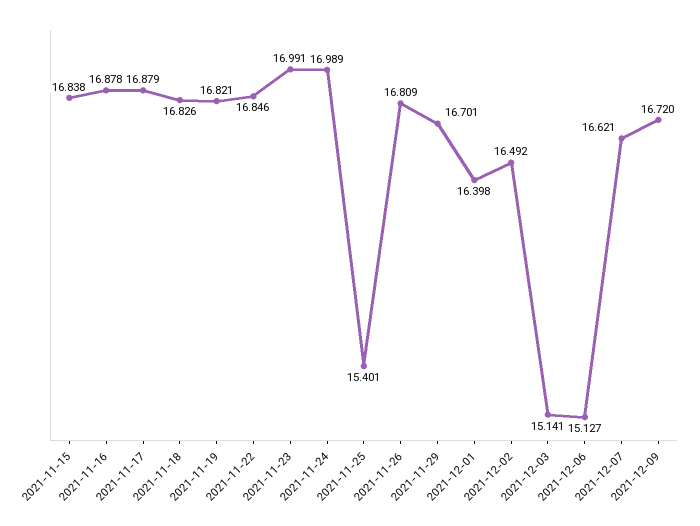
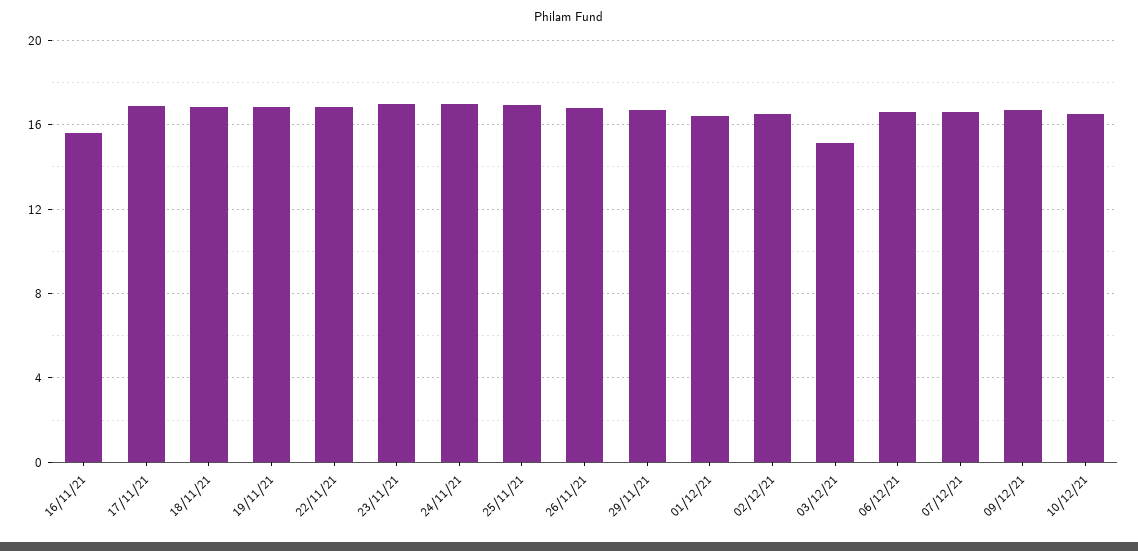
2021-11-15: 16.838 -> none
2021-11-16: 16.878 -> 15.5
2021-11-25: 15.401 -> 17
2021-12-06: 15.127 -> 16.5
10/12/21: none -> 16.5

